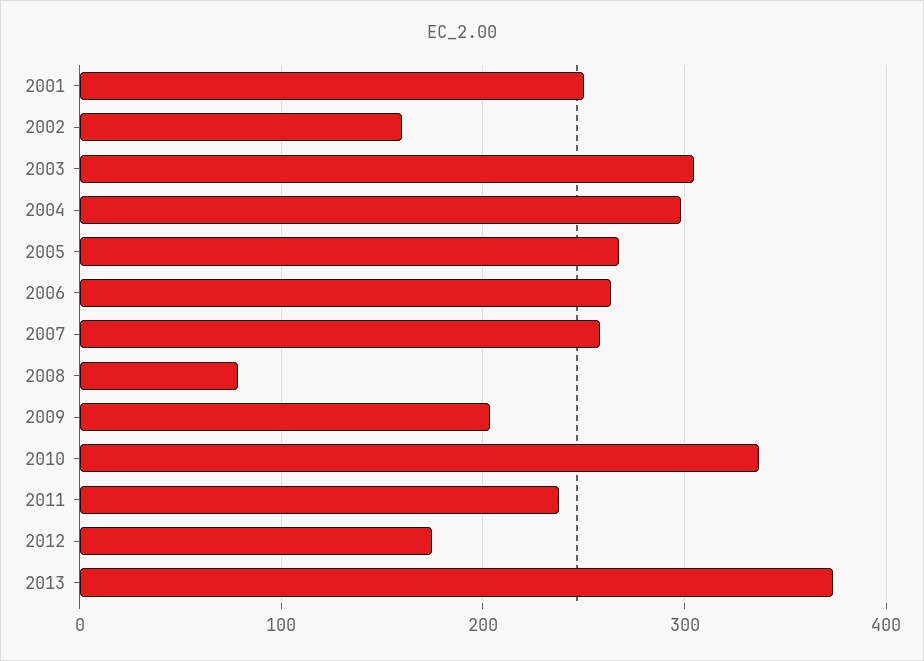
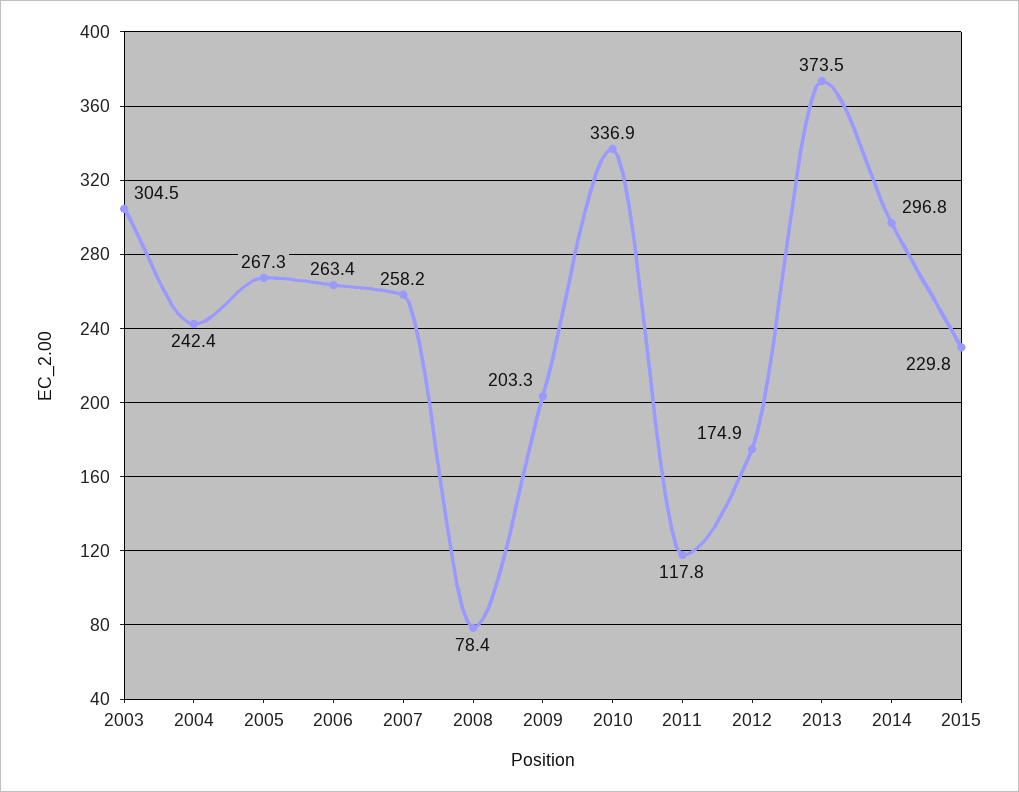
2001: 250 -> none
2002: 160 -> none
2004: 300 -> 242.4
2011: 240 -> 117.8
2014: none -> 296.8
2015: none -> 229.8

